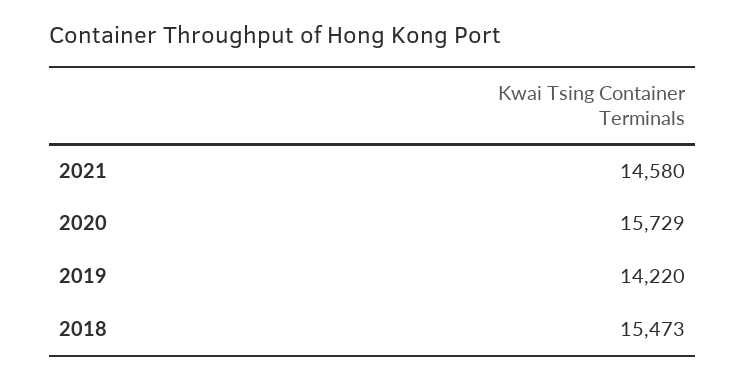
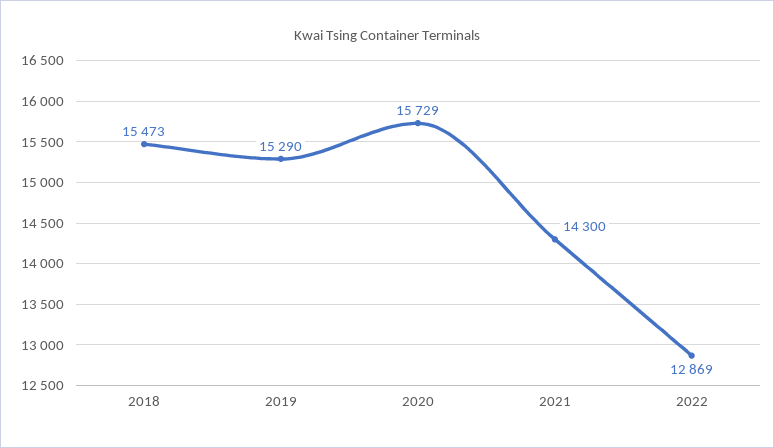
2021: 14580 -> 14300
2019: 14220 -> 15290
2022: none -> 12869

